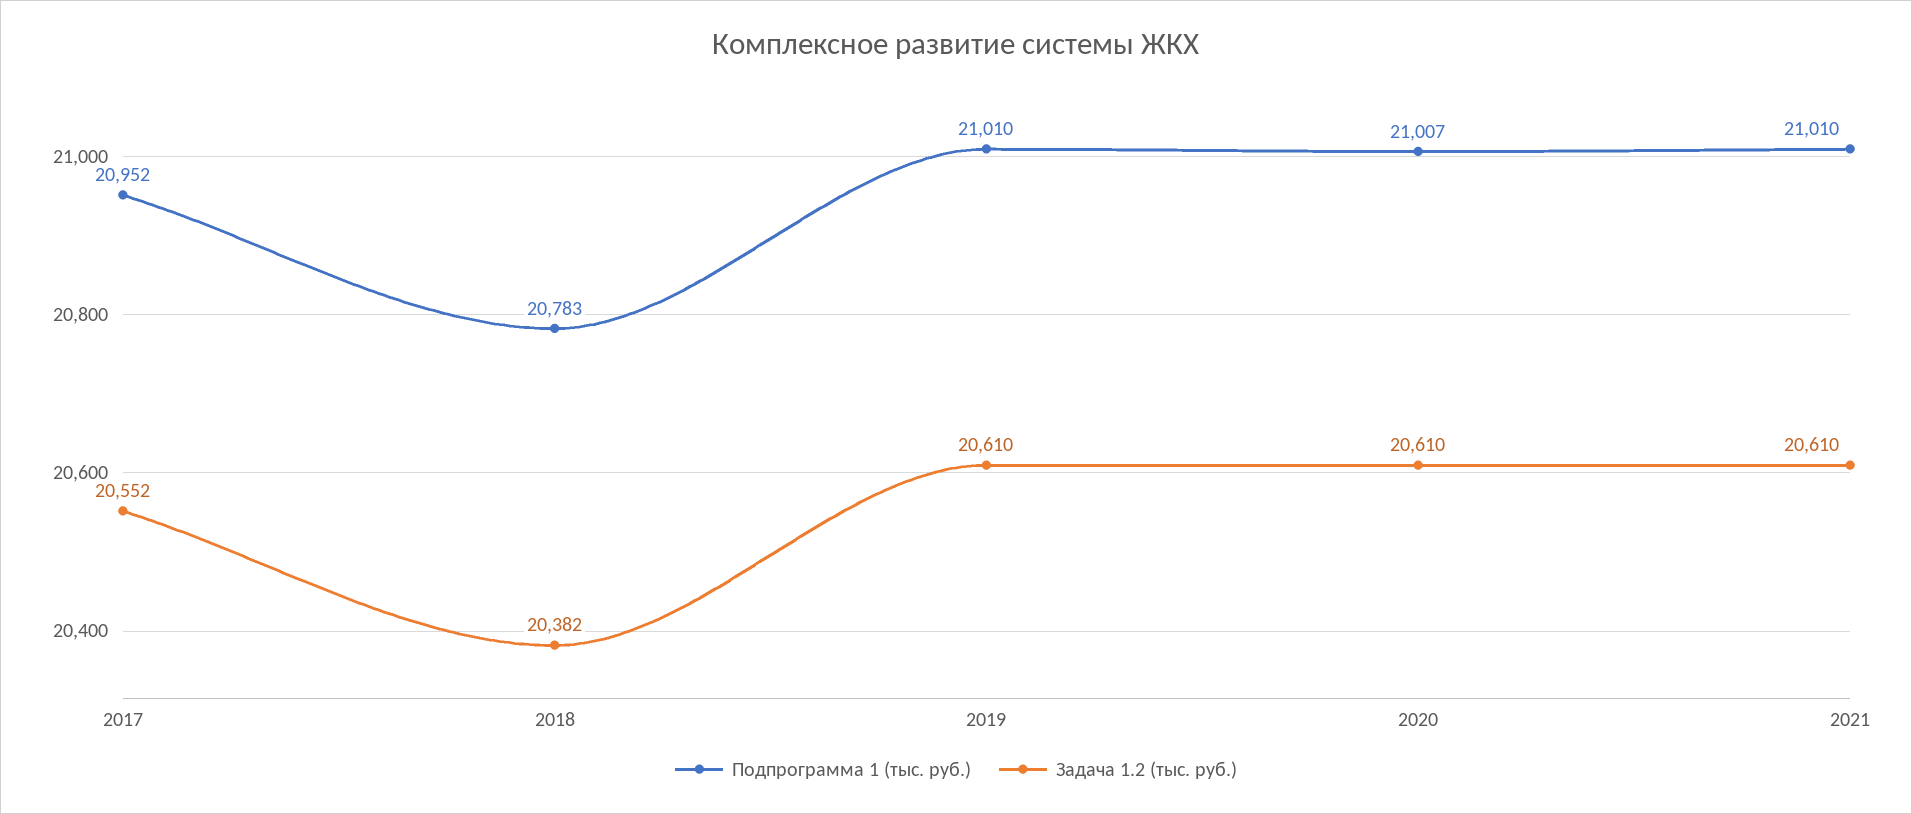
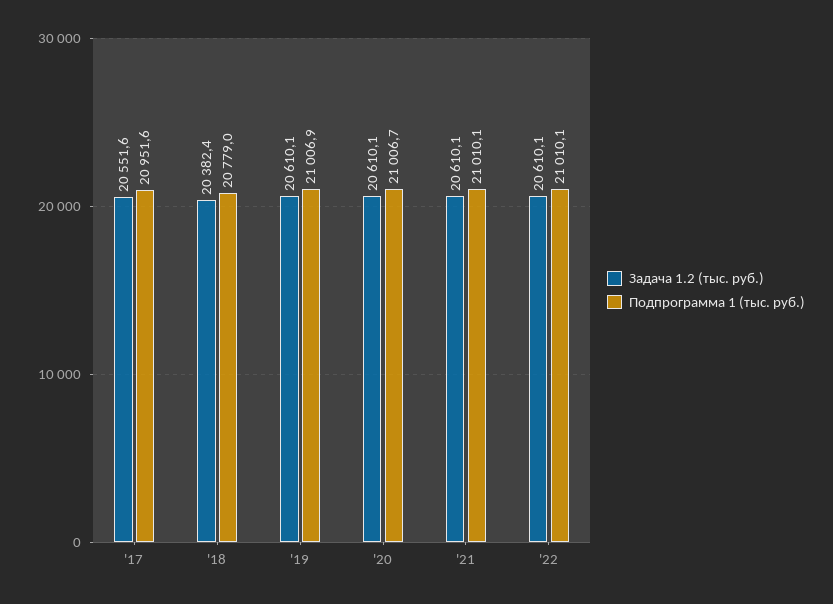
Подпрограмма 1 (тыс. руб.), 2018: 20783 -> 20779
Подпрограмма 1 (тыс. руб.), 2019: 21010 -> 21006.9
Задача 1.2 (тыс. руб.), '22: none -> 20610.1
Подпрограмма 1 (тыс. руб.), '22: none -> 21010.1

